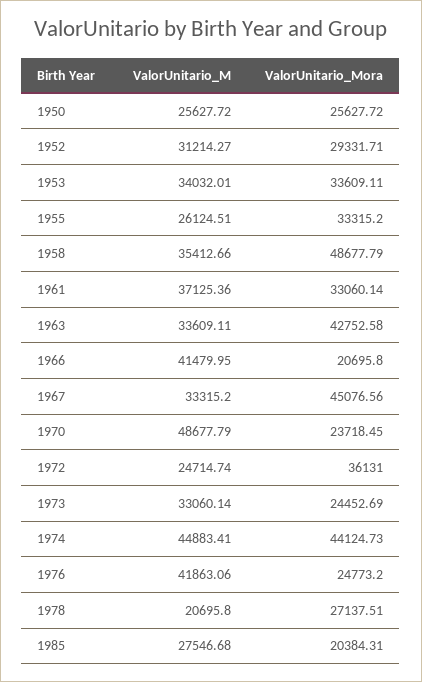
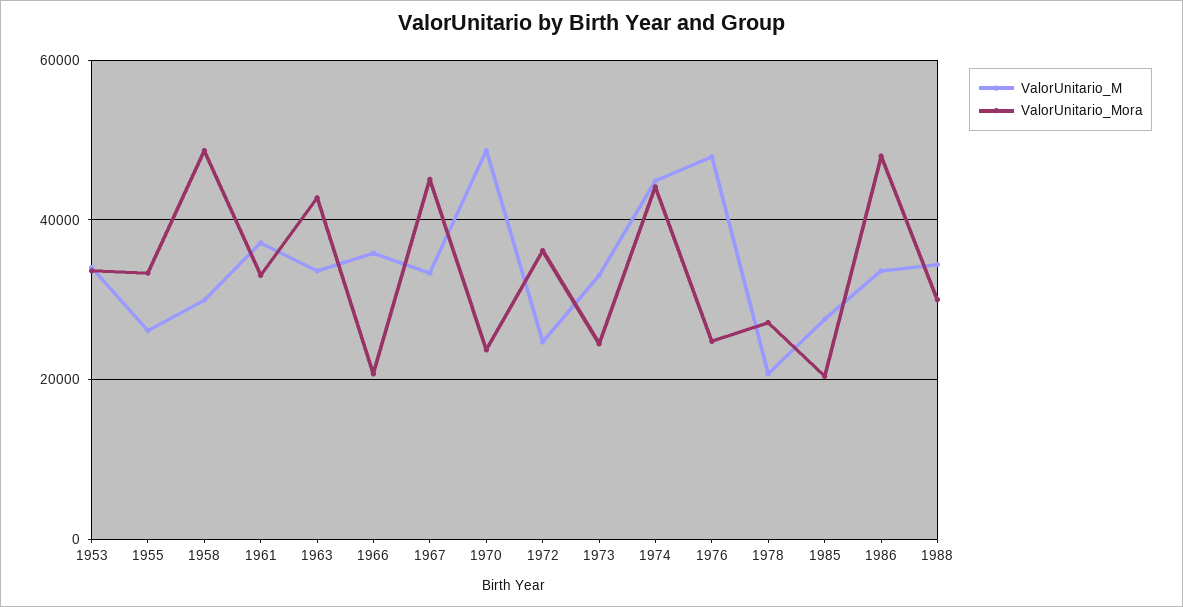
ValorUnitario_M, 1950: 25627.72 -> none
ValorUnitario_Mora, 1950: 25627.72 -> none
ValorUnitario_M, 1952: 31214.27 -> none
ValorUnitario_Mora, 1952: 29331.71 -> none
ValorUnitario_M, 1958: 35412.66 -> 30000
ValorUnitario_M, 1966: 41479.95 -> 36000
ValorUnitario_M, 1976: 41863.06 -> 48000
ValorUnitario_M, 1986: none -> 34000
ValorUnitario_Mora, 1986: none -> 48000
ValorUnitario_M, 1988: none -> 34000
ValorUnitario_Mora, 1988: none -> 30000

